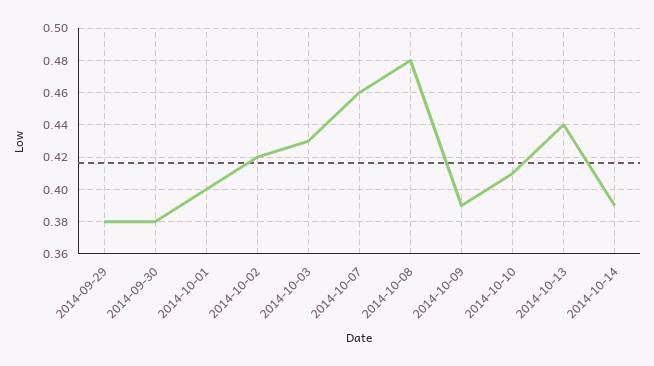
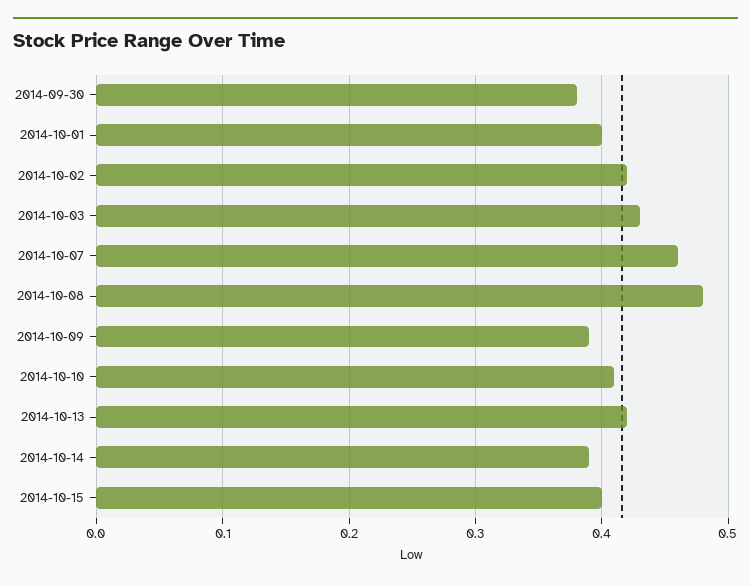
2014-09-29: 0.38 -> none
2014-10-13: 0.44 -> 0.42
2014-10-15: none -> 0.4

